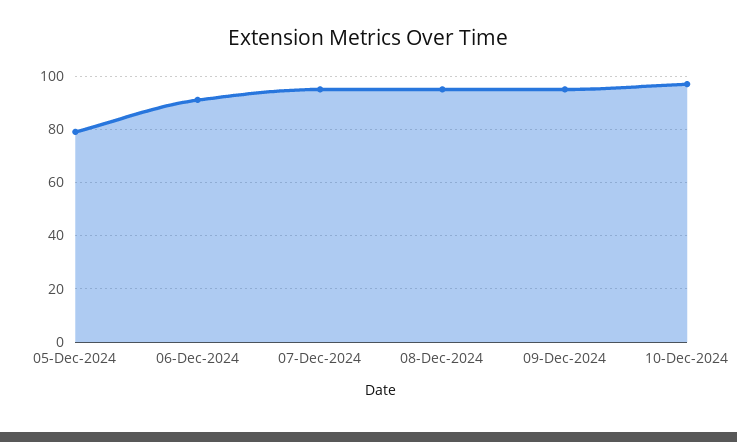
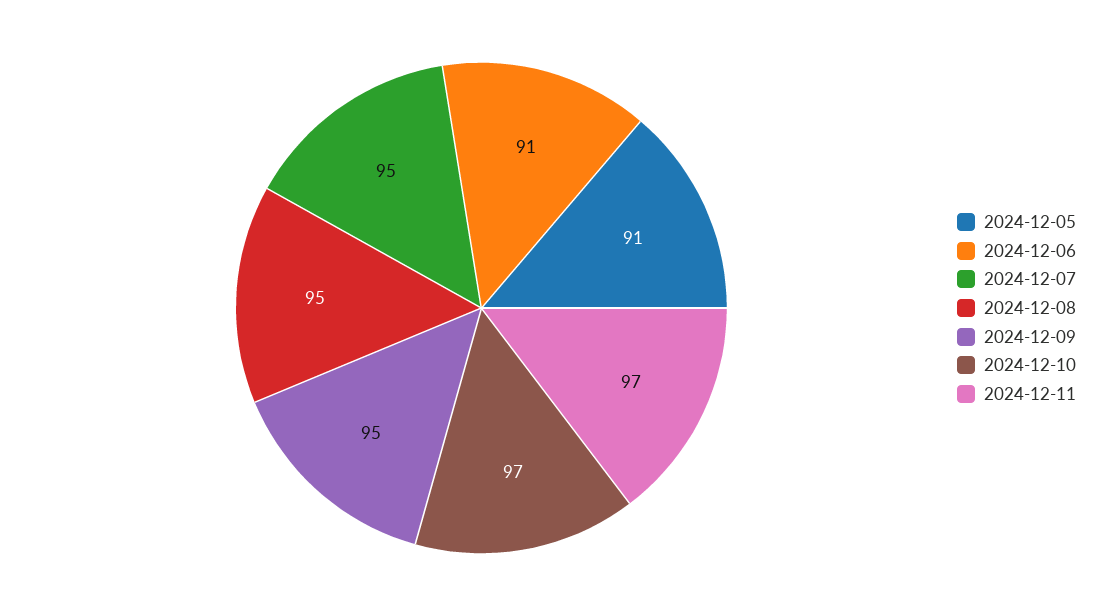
05-Dec-2024: 80 -> 91
2024-12-11: none -> 97

